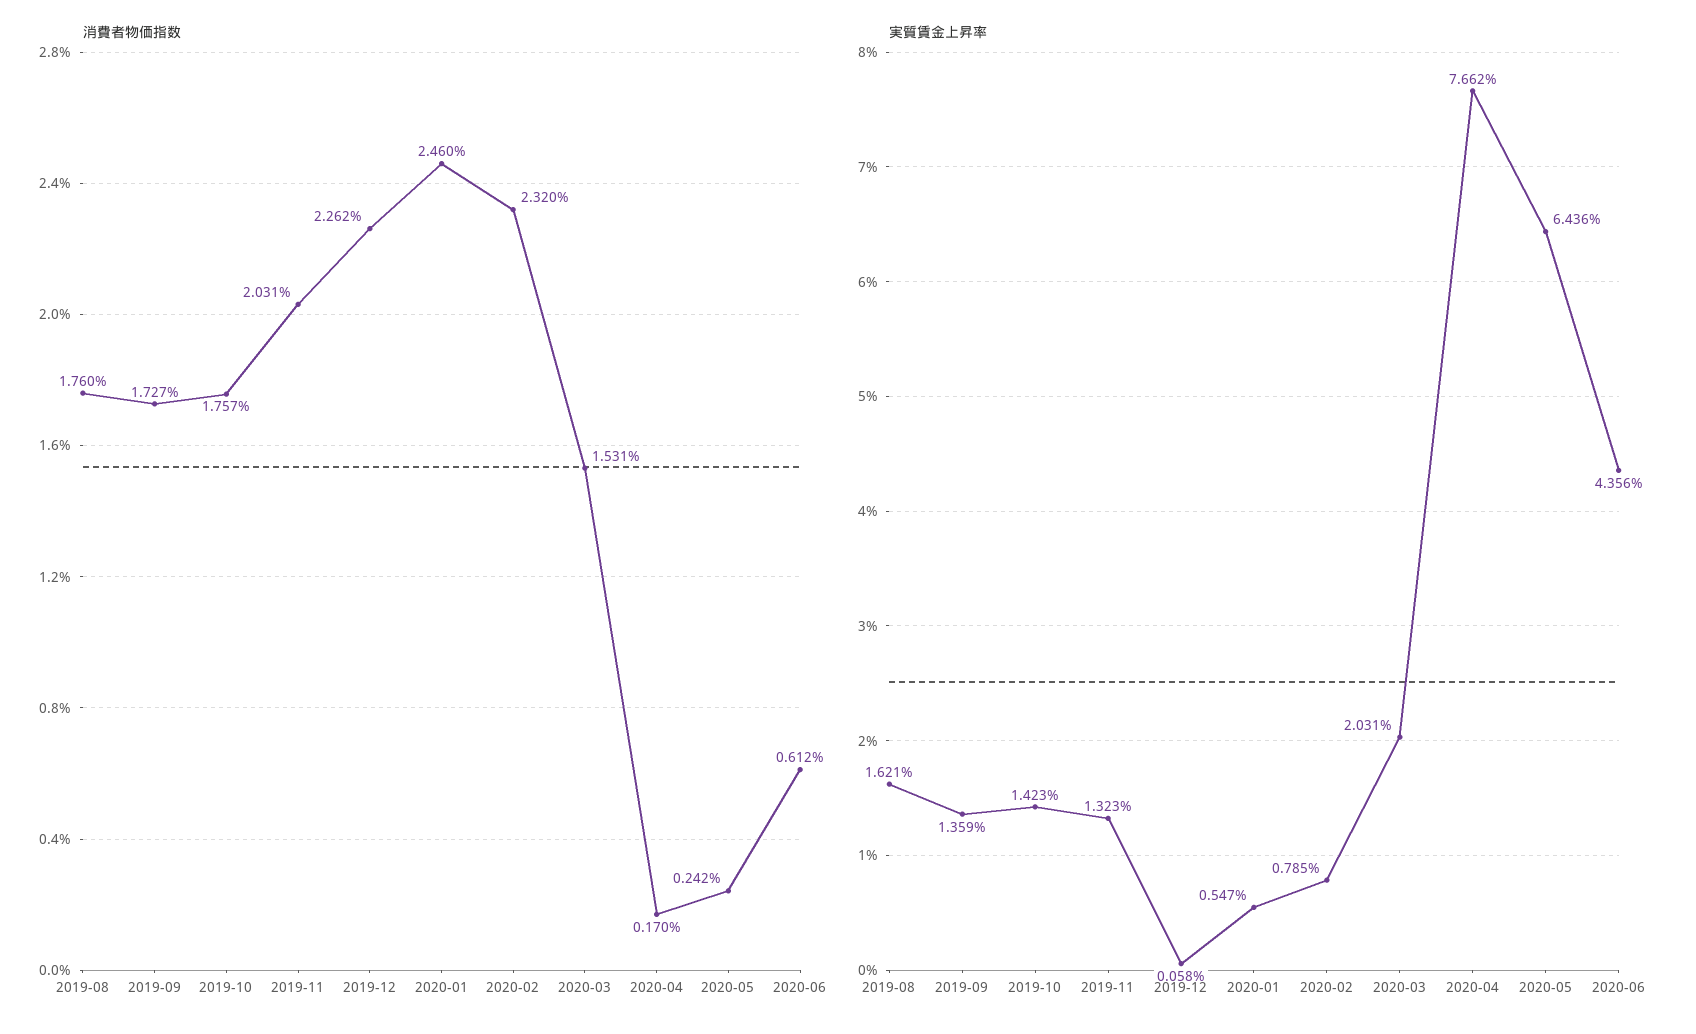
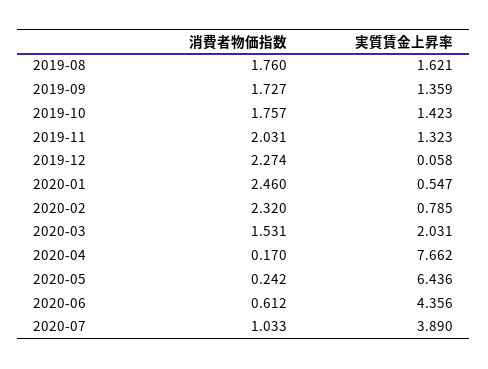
消費者物価指数, 2019-12: 2.262 -> 2.274
消費者物価指数, 2020-07: none -> 1.033
実質賃金上昇率, 2020-07: none -> 3.89

